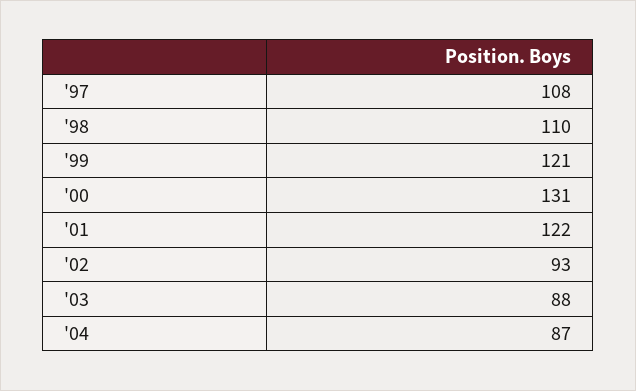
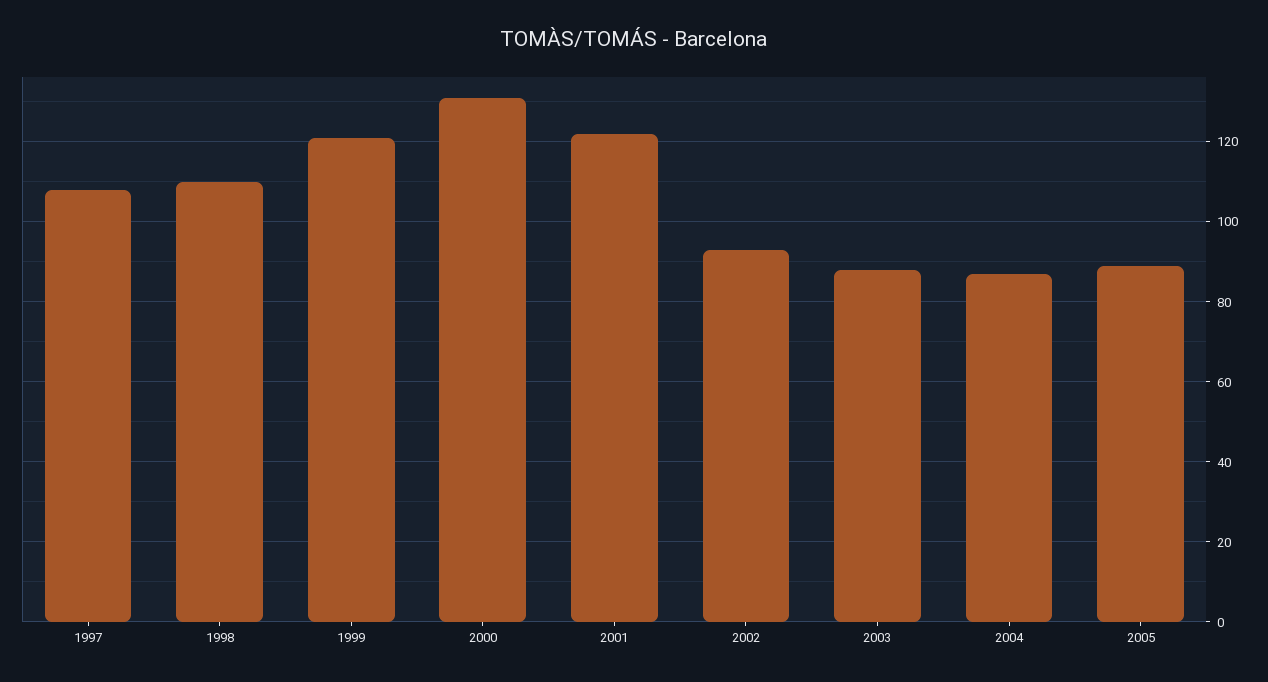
2005: none -> 90

